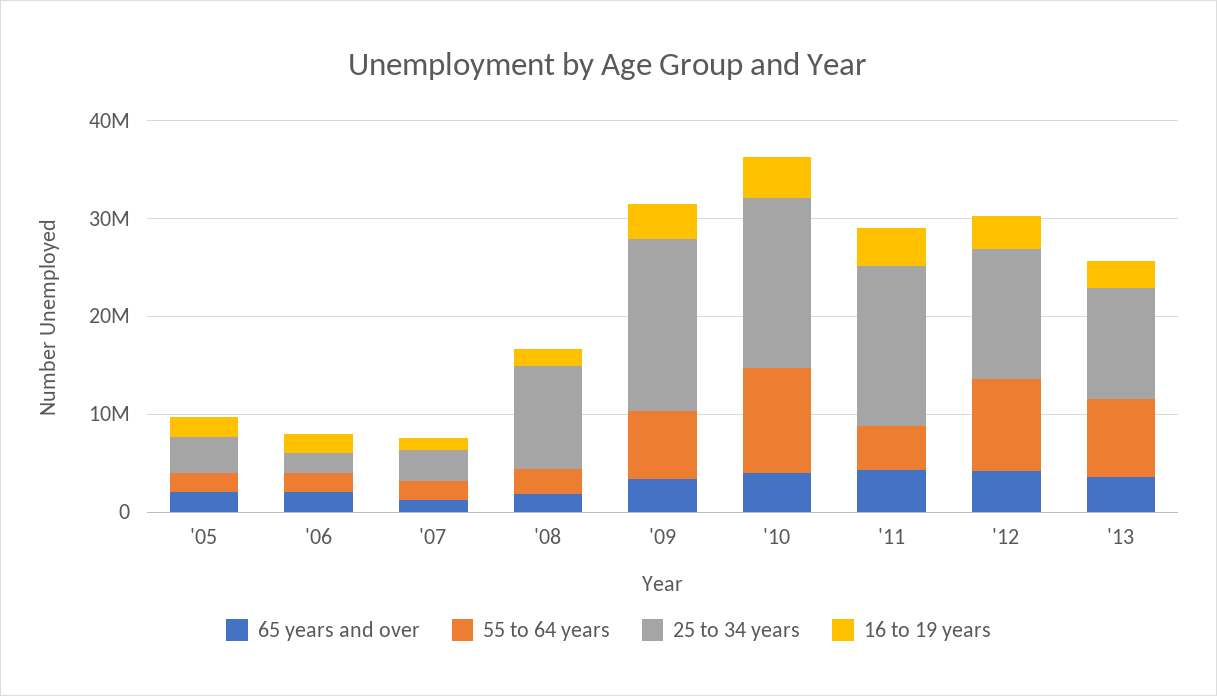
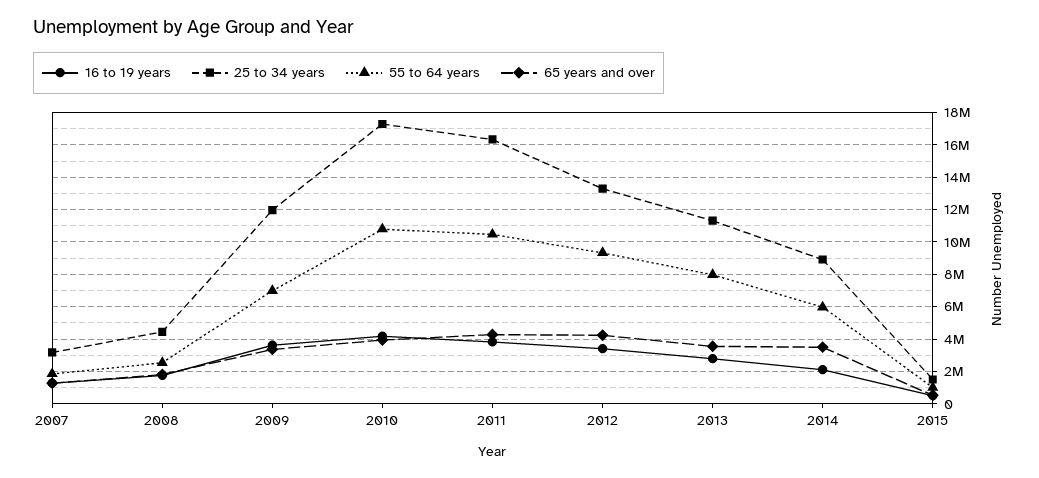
65 years and over, '05: 2000000 -> none
55 to 64 years, '05: 2000000 -> none
25 to 34 years, '05: 4000000 -> none
16 to 19 years, '05: 2000000 -> none
65 years and over, '06: 2000000 -> none
55 to 64 years, '06: 2000000 -> none
25 to 34 years, '06: 2000000 -> none
16 to 19 years, '06: 2000000 -> none
25 to 34 years, '08: 10000000 -> 4500000
25 to 34 years, '09: 18000000 -> 12000000
55 to 64 years, '11: 4000000 -> 10500000
16 to 19 years, 2014: none -> 2000000
25 to 34 years, 2014: none -> 9000000
55 to 64 years, 2014: none -> 6000000
65 years and over, 2014: none -> 3500000
16 to 19 years, 2015: none -> 500000
25 to 34 years, 2015: none -> 1500000
55 to 64 years, 2015: none -> 1000000
65 years and over, 2015: none -> 500000

